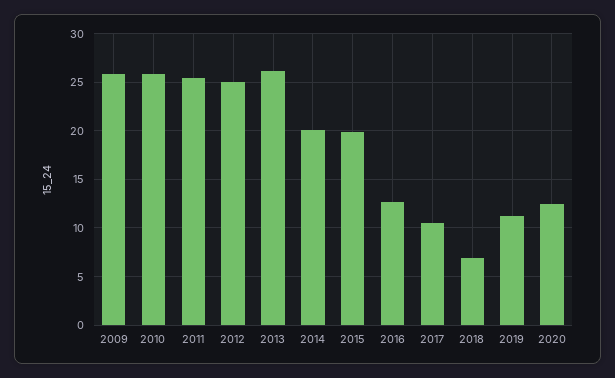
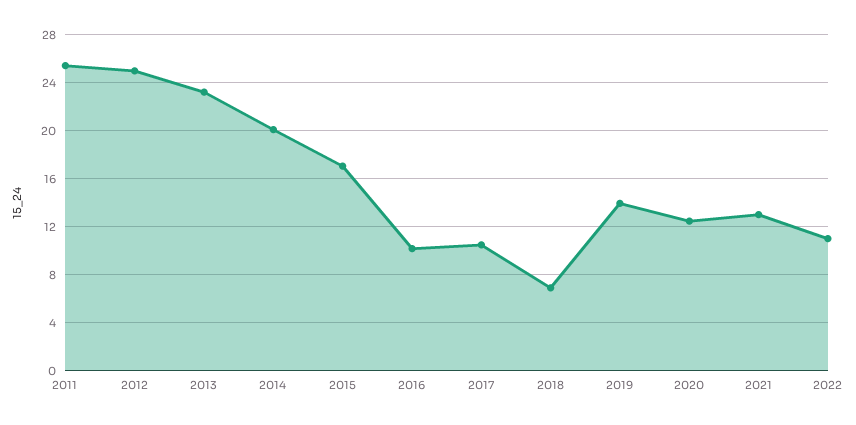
2009: 26 -> none
2010: 26 -> none
2013: 26 -> 23
2015: 20 -> 17
2016: 13 -> 10
2019: 11 -> 14
2021: none -> 13
2022: none -> 11

